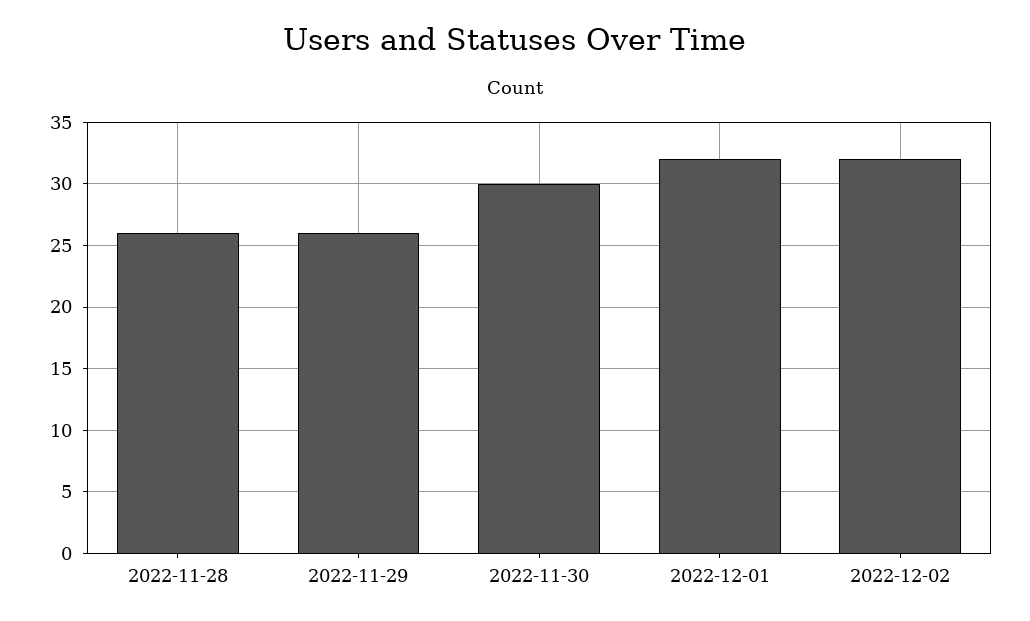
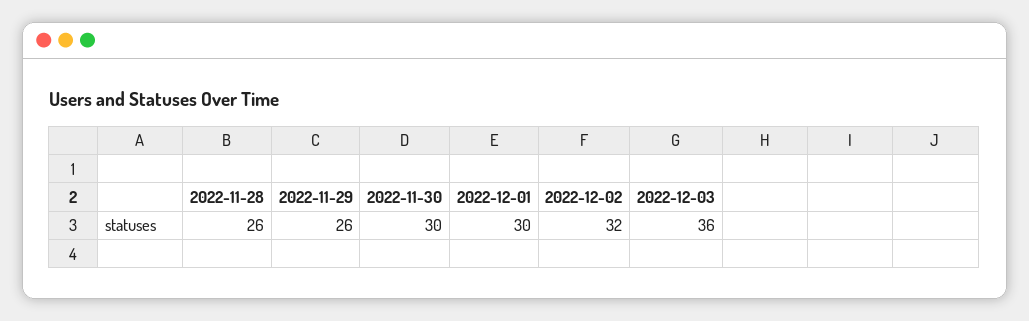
2022-12-01: 32 -> 30
2022-12-03: none -> 36

